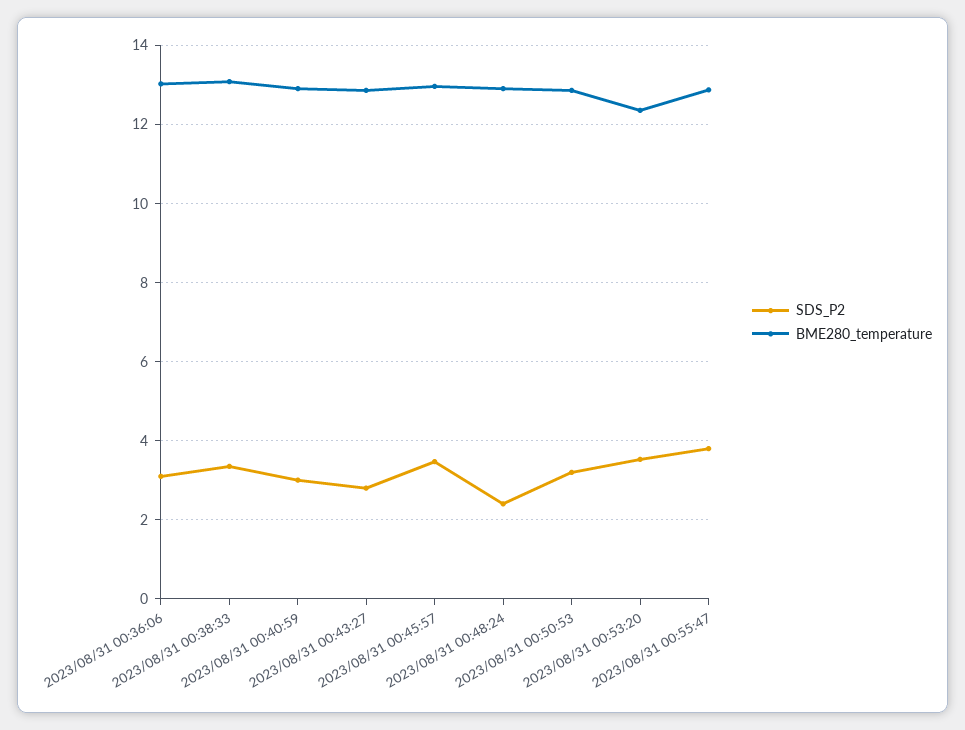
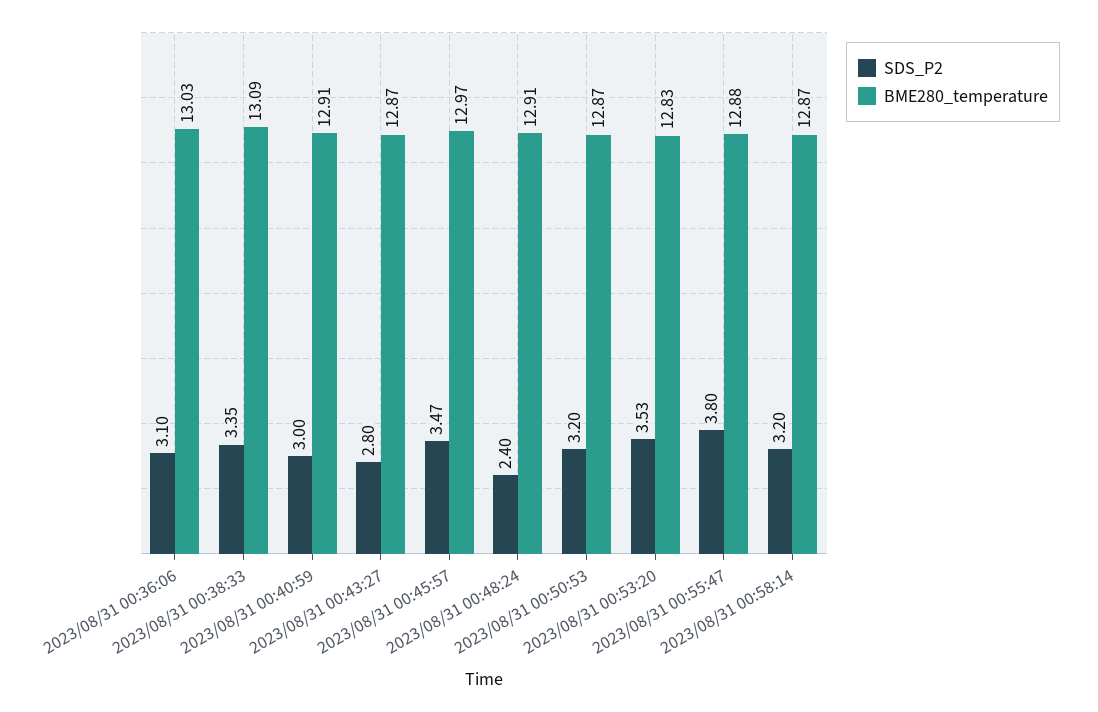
BME280_temperature, 2023/08/31 00:53:20: 12.4 -> 12.83
SDS_P2, 2023/08/31 00:58:14: none -> 3.2
BME280_temperature, 2023/08/31 00:58:14: none -> 12.87

